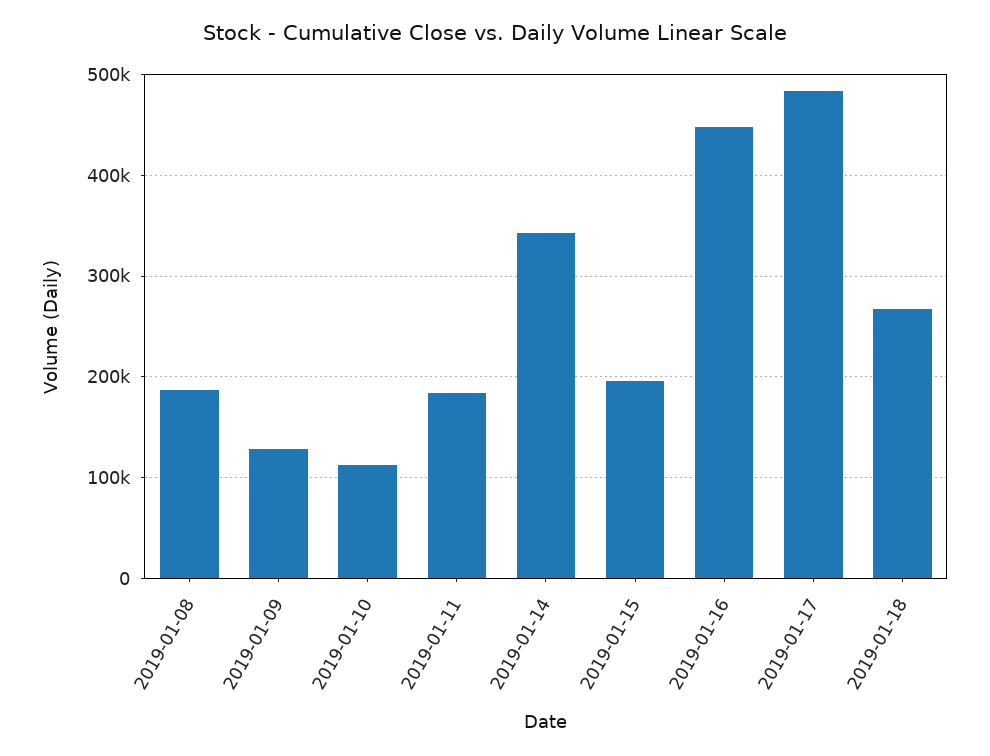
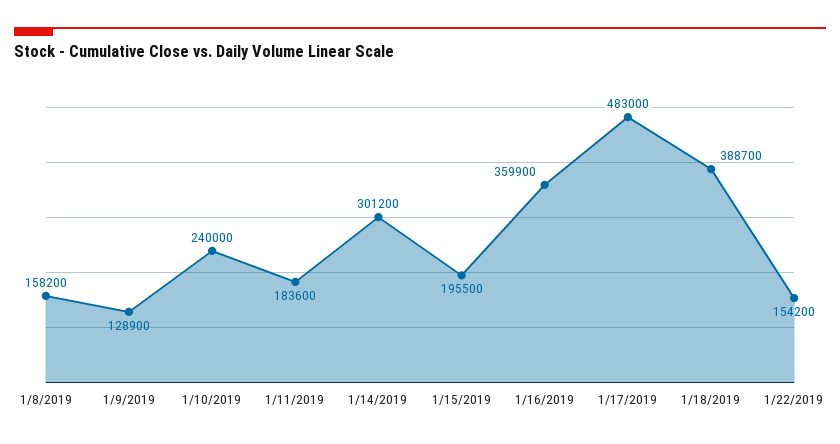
2019-01-08: 190000 -> 158200
2019-01-10: 110000 -> 240000
2019-01-14: 340000 -> 301200
2019-01-16: 450000 -> 359900
2019-01-18: 270000 -> 388700
1/22/2019: none -> 154200

